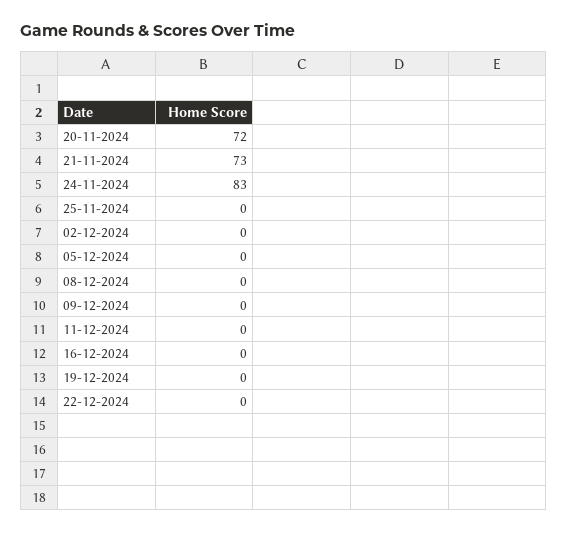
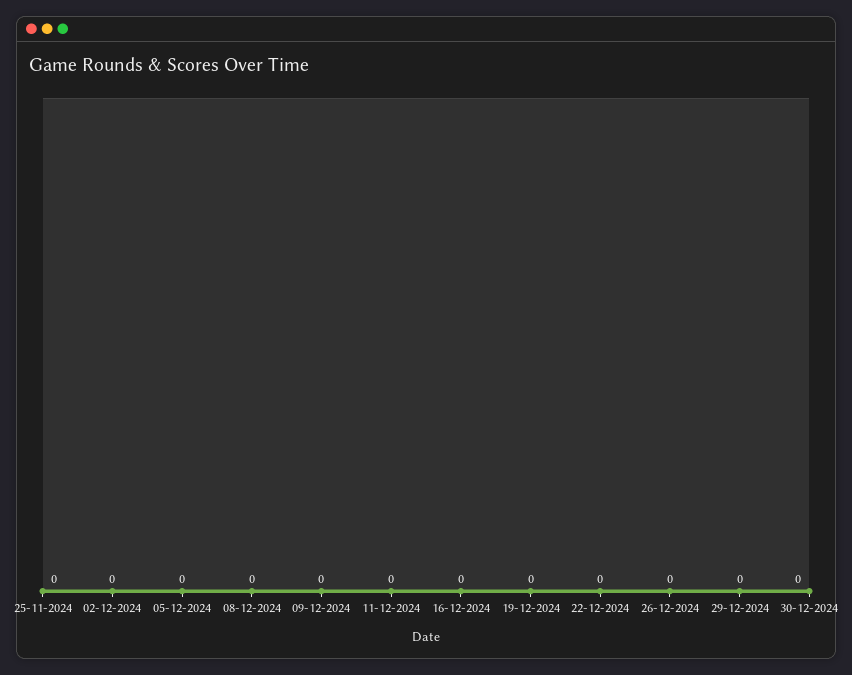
20-11-2024: 72 -> none
21-11-2024: 73 -> none
24-11-2024: 83 -> none
26-12-2024: none -> 0
29-12-2024: none -> 0
30-12-2024: none -> 0

